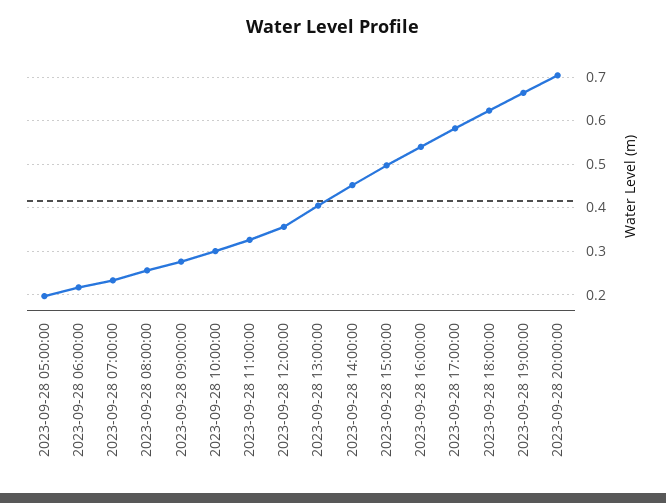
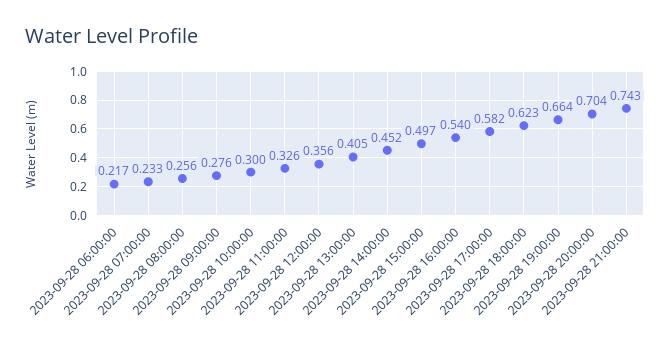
2023-09-28 05:00:00: 0.2 -> none
2023-09-28 21:00:00: none -> 0.743

